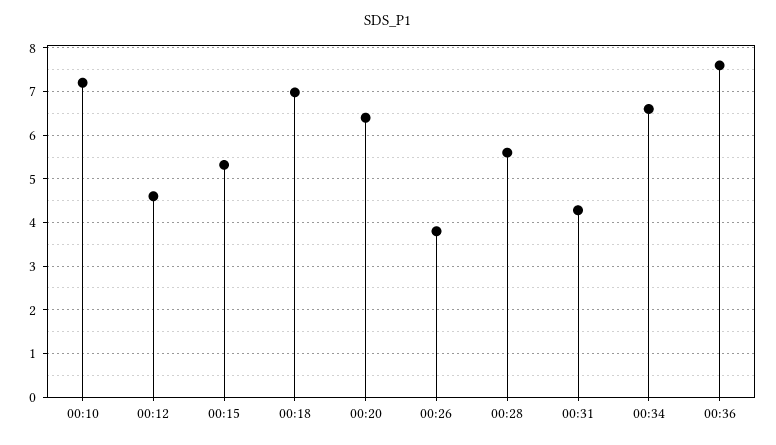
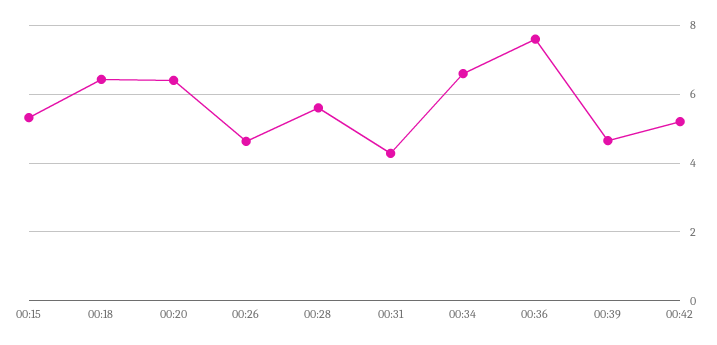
00:10: 7.2 -> none
00:12: 4.6 -> none
00:18: 7 -> 6.4
00:26: 3.8 -> 4.6
00:39: none -> 4.6
00:42: none -> 5.2

